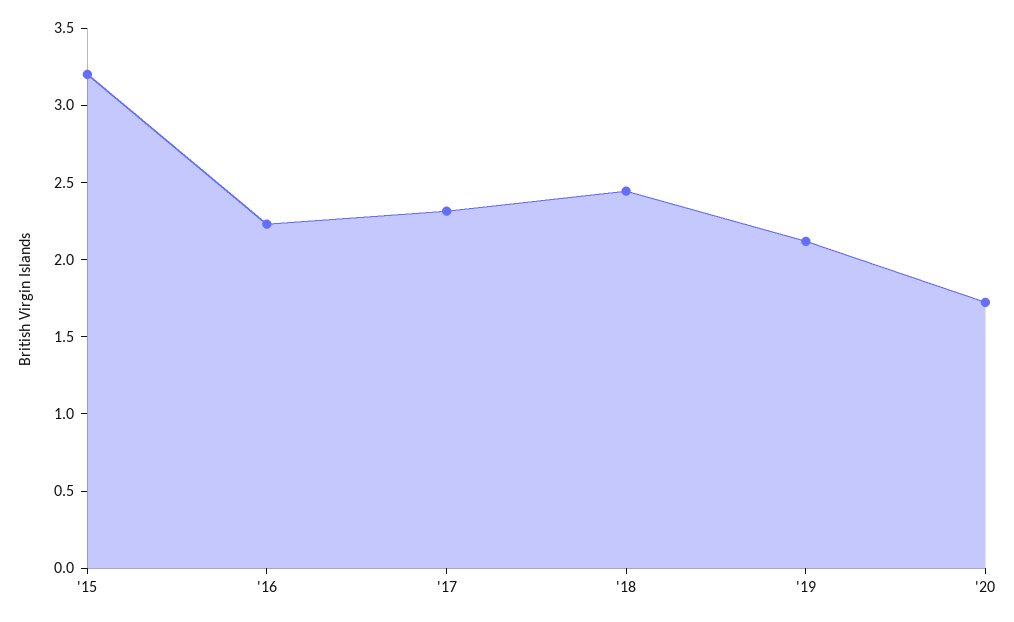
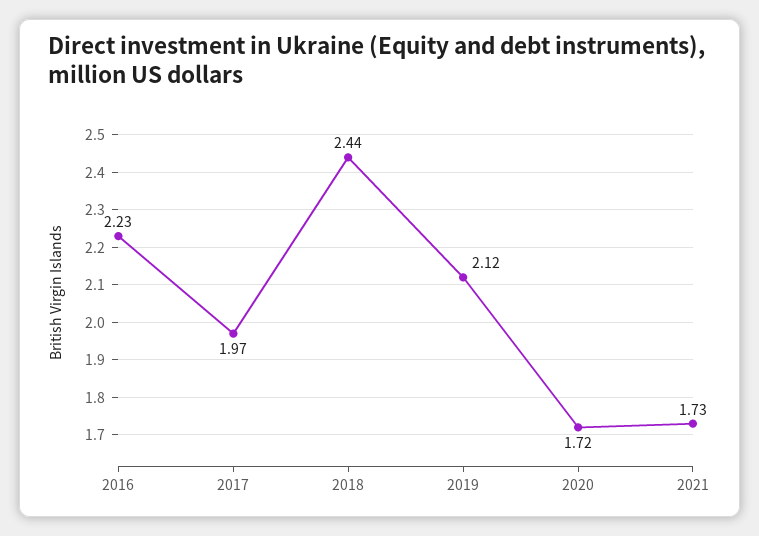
'15: 3.2 -> none
'17: 2.3 -> 1.97
2021: none -> 1.73

